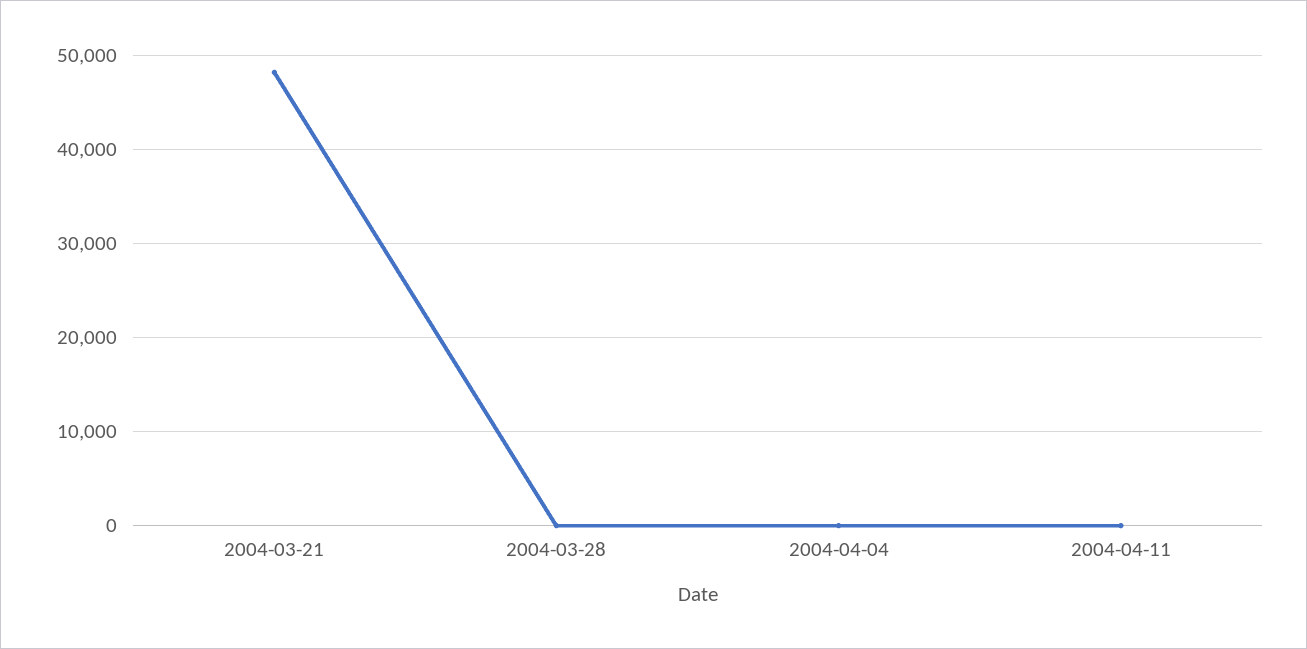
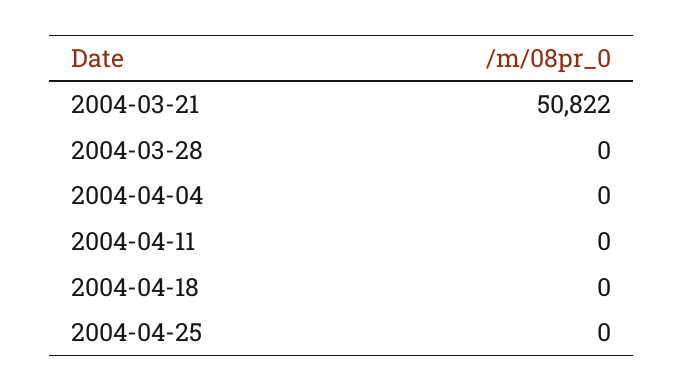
2004-03-21: 48000 -> 50822
2004-04-18: none -> 0
2004-04-25: none -> 0

